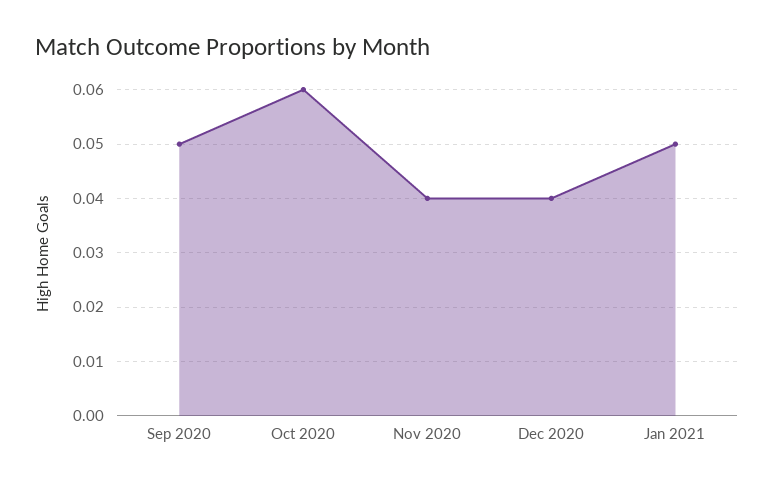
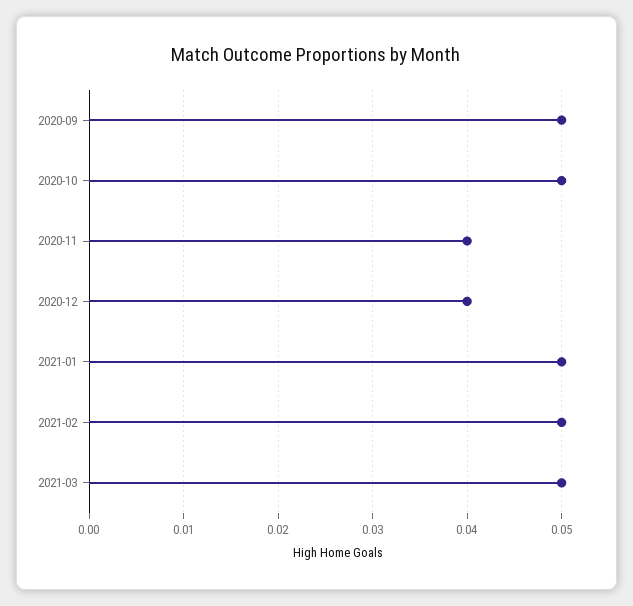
Oct 2020: 0.06 -> 0.05
2021-02: none -> 0.05
2021-03: none -> 0.05

